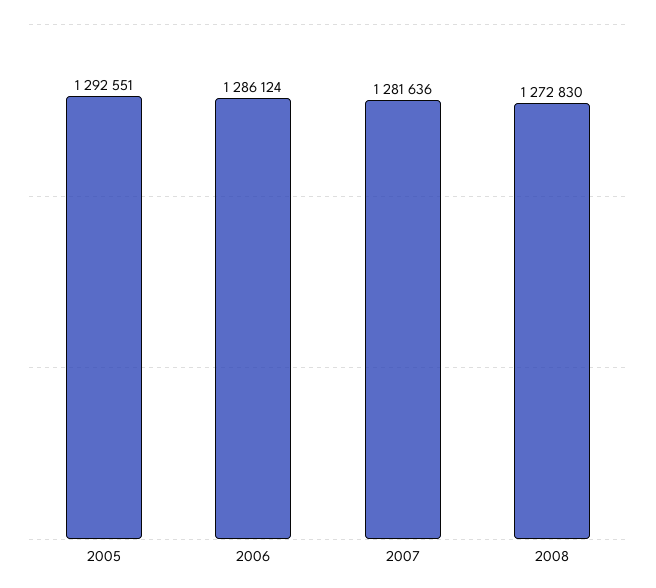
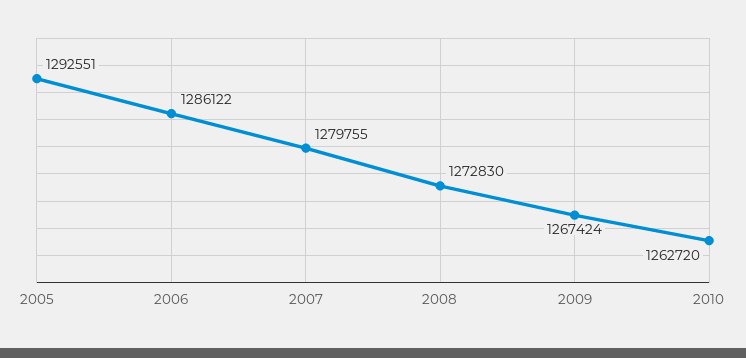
2006: 1286124 -> 1286122
2007: 1281636 -> 1279755
2009: none -> 1267424
2010: none -> 1262720

